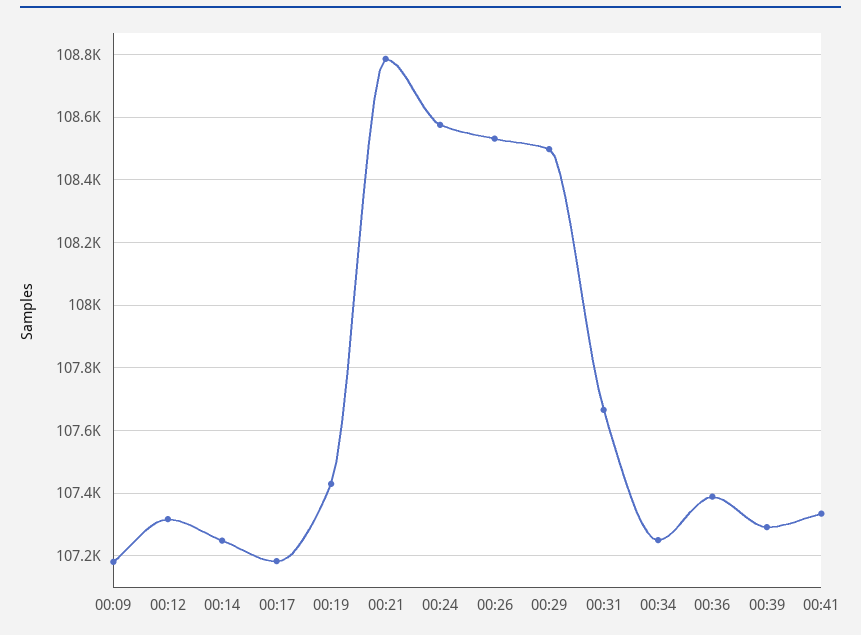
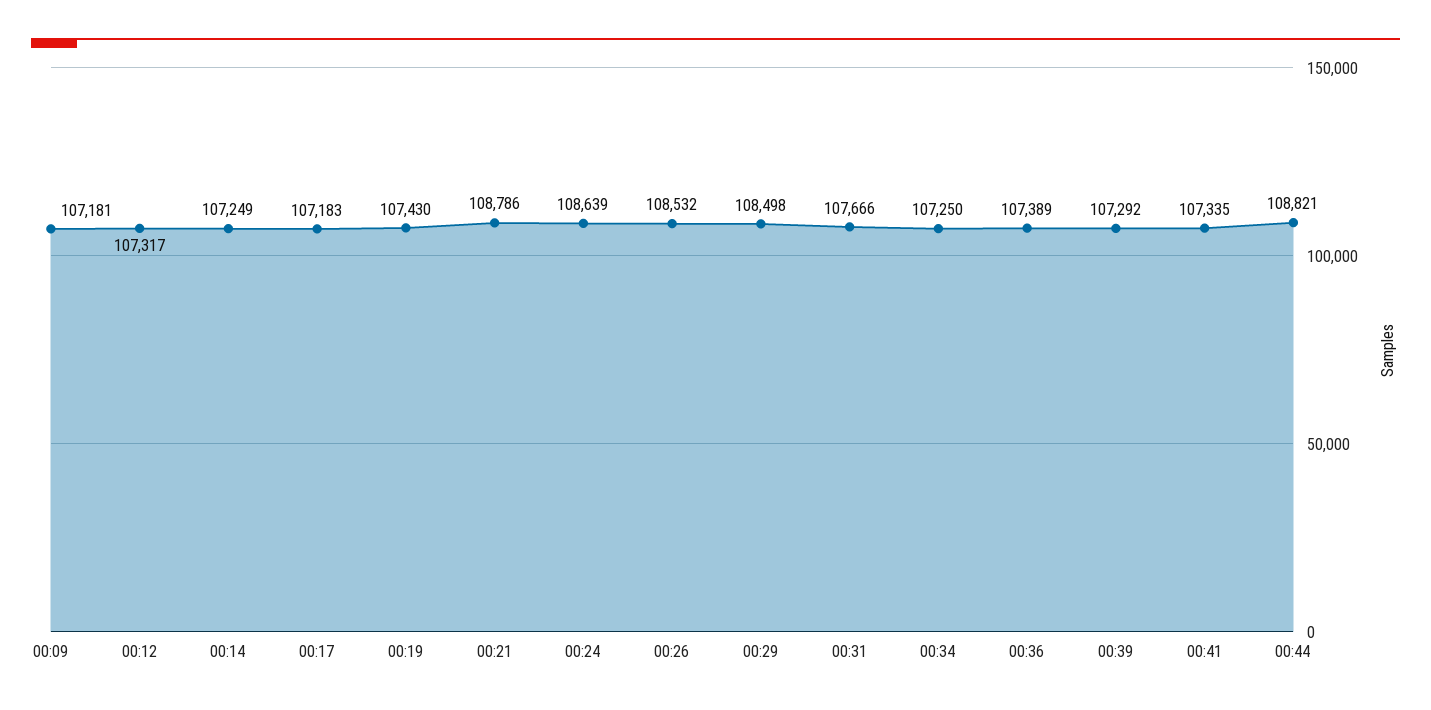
00:24: 108580 -> 108639
00:44: none -> 108821

